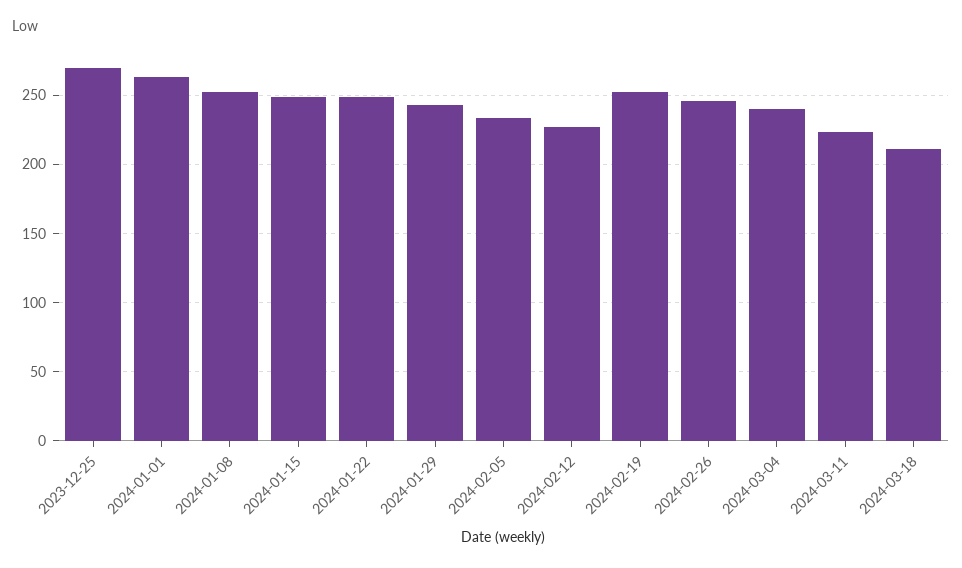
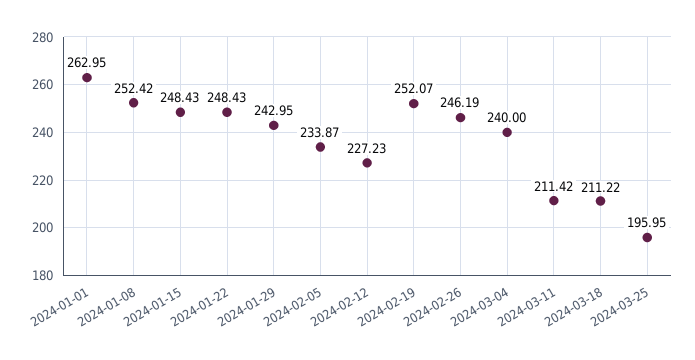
2023-12-25: 270 -> none
2024-03-11: 225 -> 211.42
2024-03-25: none -> 195.95

